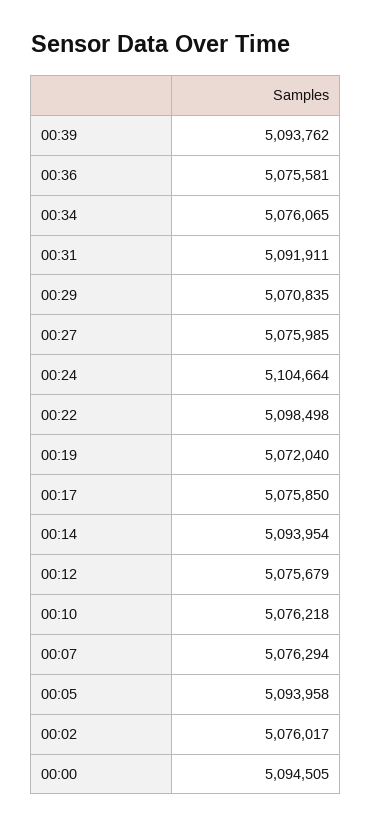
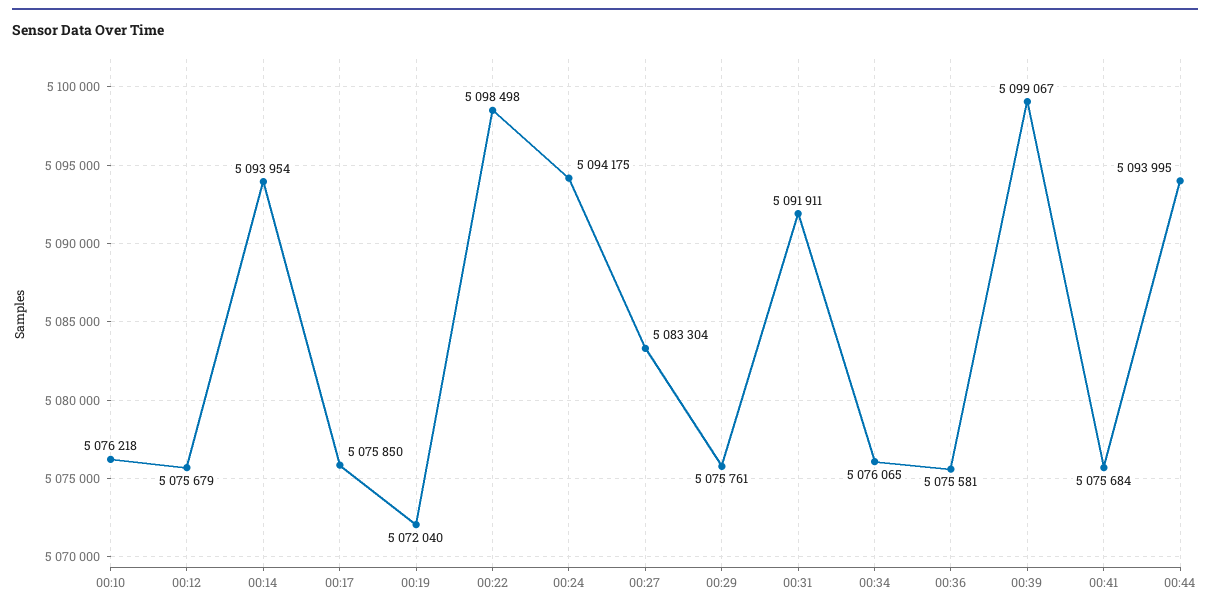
00:39: 5093762 -> 5099067
00:29: 5070835 -> 5075761
00:27: 5075985 -> 5083304
00:24: 5104664 -> 5094175
00:07: 5076294 -> none
00:05: 5093958 -> none
00:02: 5076017 -> none
00:00: 5094505 -> none
00:41: none -> 5075684
00:44: none -> 5093995

